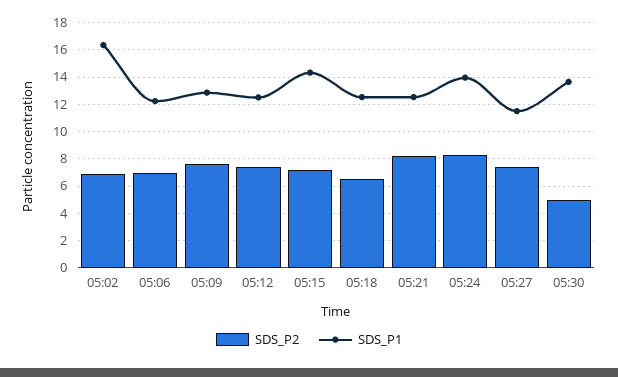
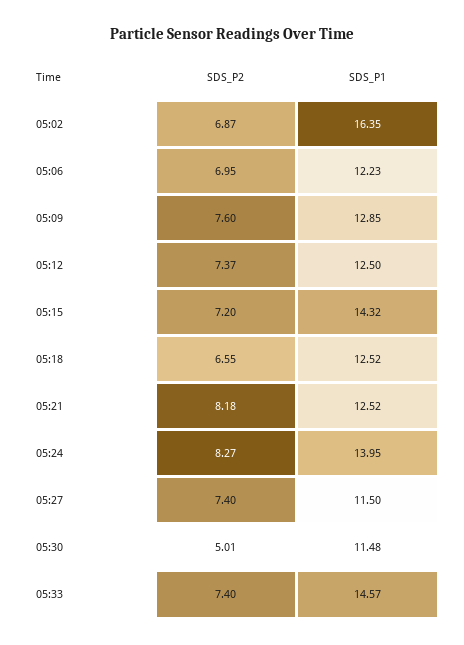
SDS_P1, 05:30: 13.5 -> 11.48
SDS_P2, 05:33: none -> 7.4
SDS_P1, 05:33: none -> 14.57

